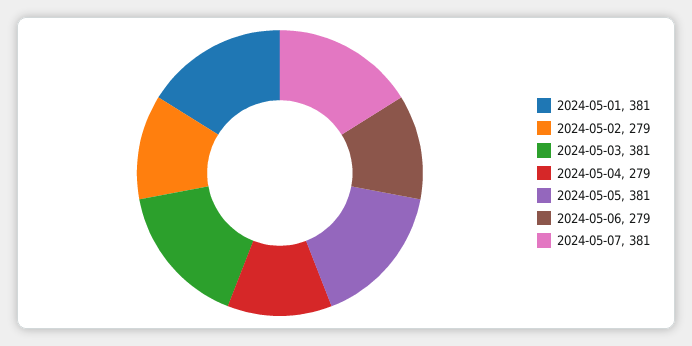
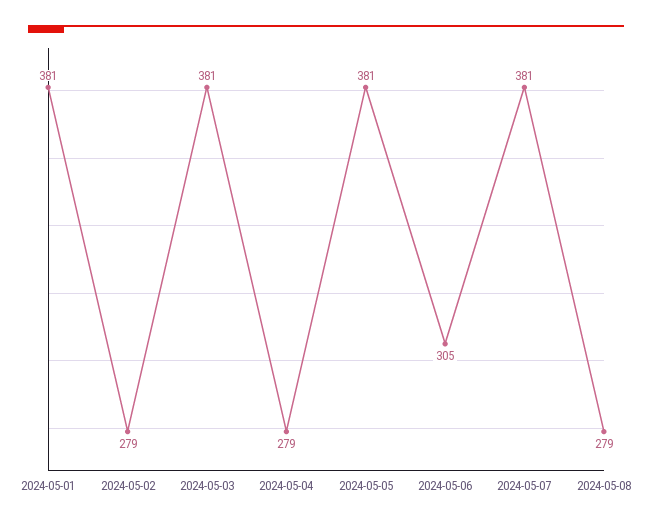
2024-05-06: 279 -> 305
2024-05-08: none -> 279

